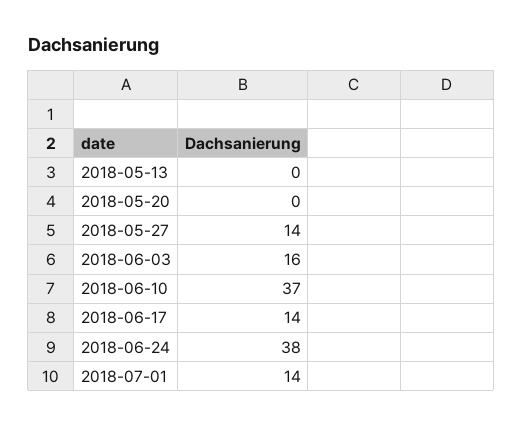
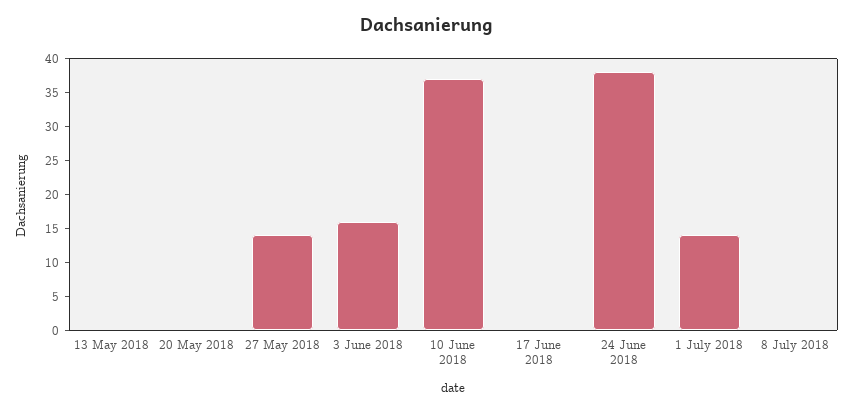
2018-06-17: 14 -> 0
8 July 2018: none -> 0

